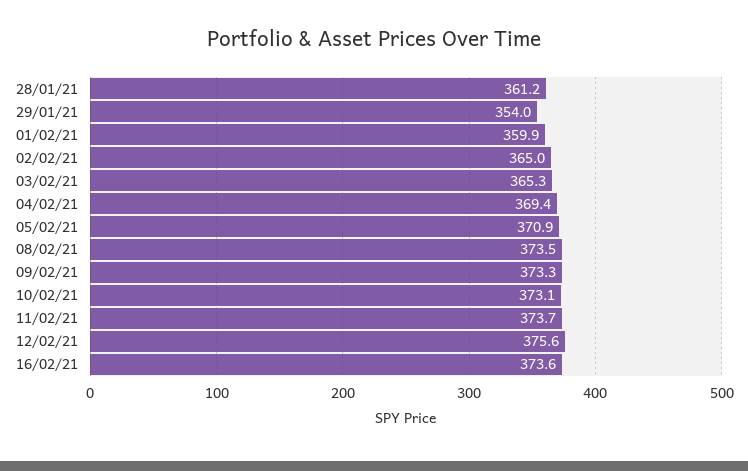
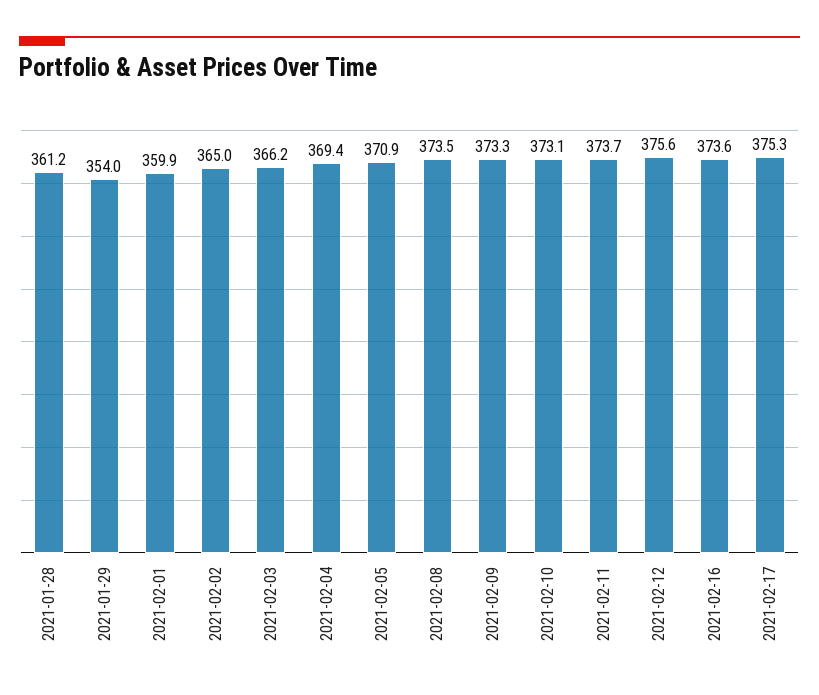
03/02/21: 365.3 -> 366.2
2021-02-17: none -> 375.3

